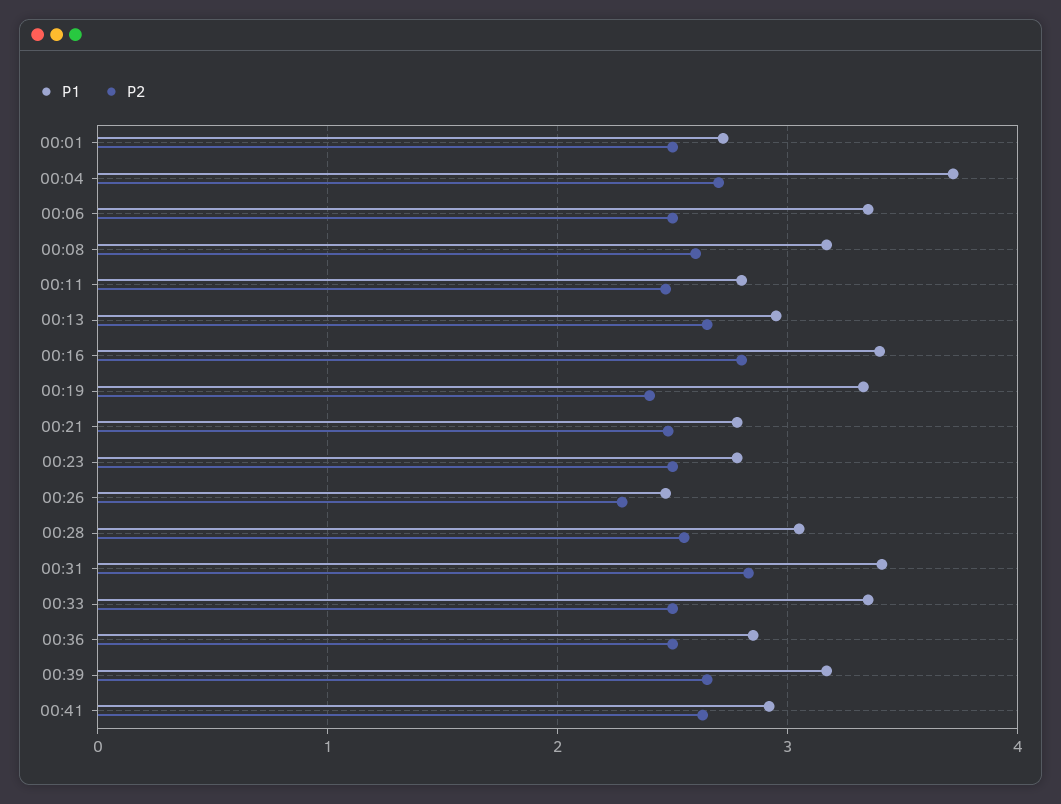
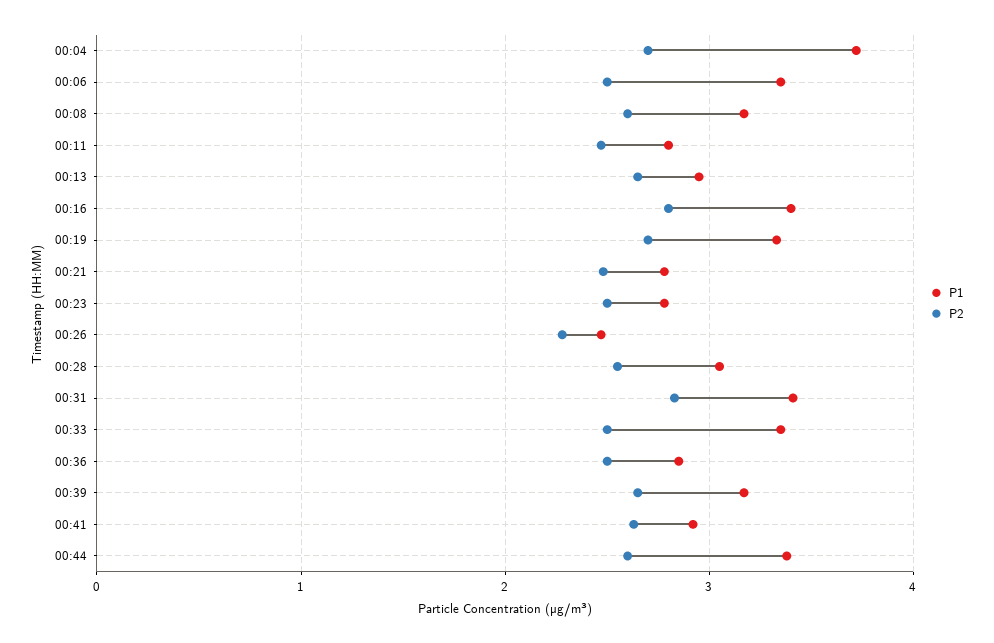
P1, 00:01: 2.7 -> none
P2, 00:01: 2.5 -> none
P2, 00:19: 2.4 -> 2.7
P1, 00:44: none -> 3.4
P2, 00:44: none -> 2.6

